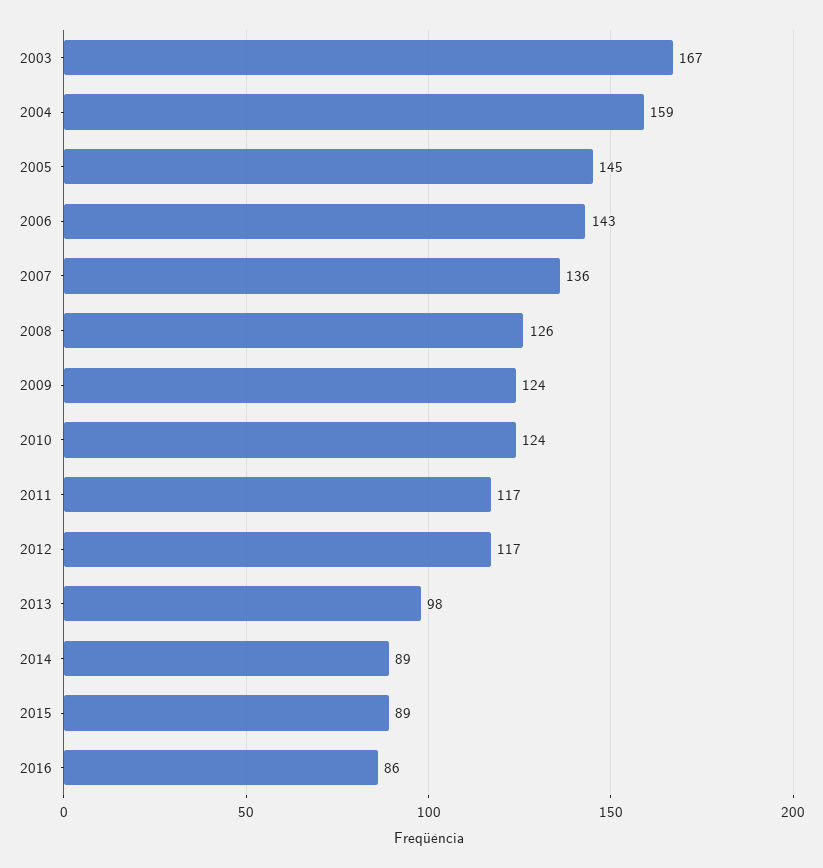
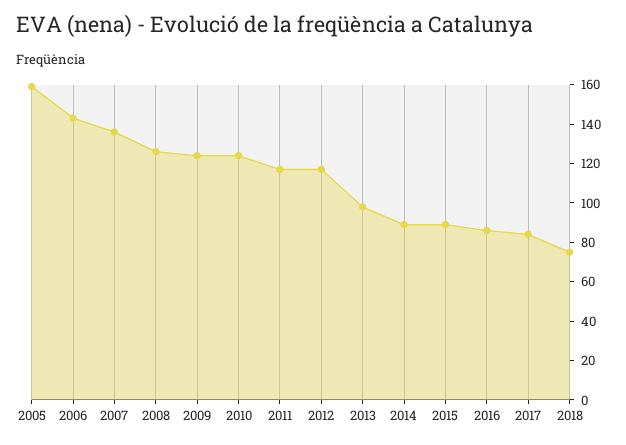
2003: 167 -> none
2004: 159 -> none
2005: 145 -> 160
2017: none -> 85
2018: none -> 75

